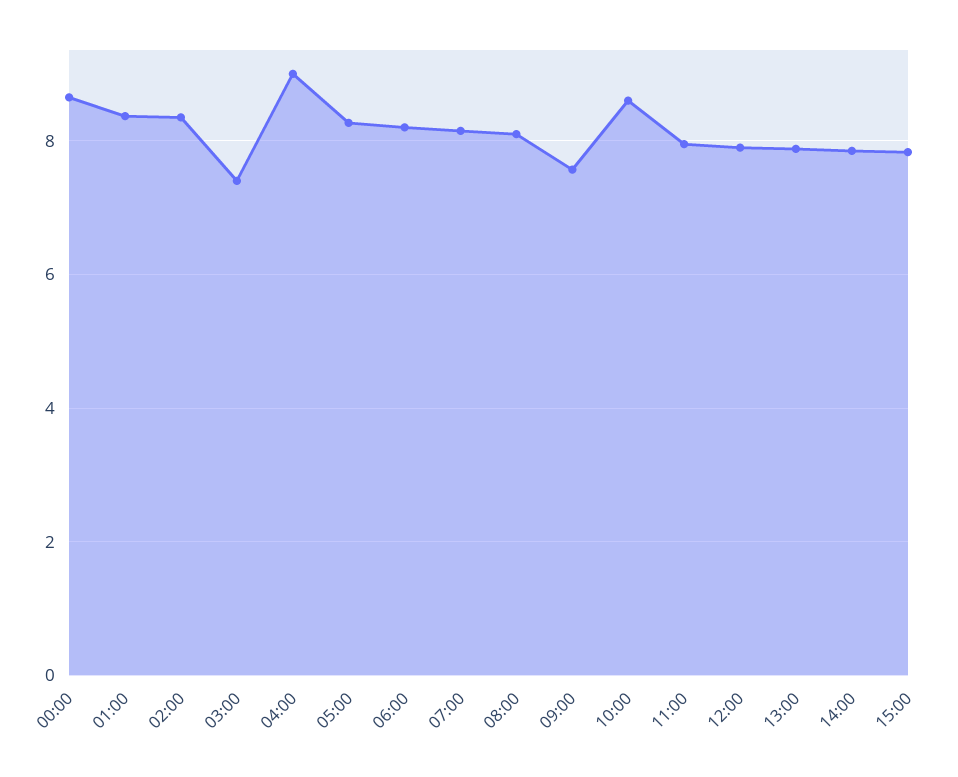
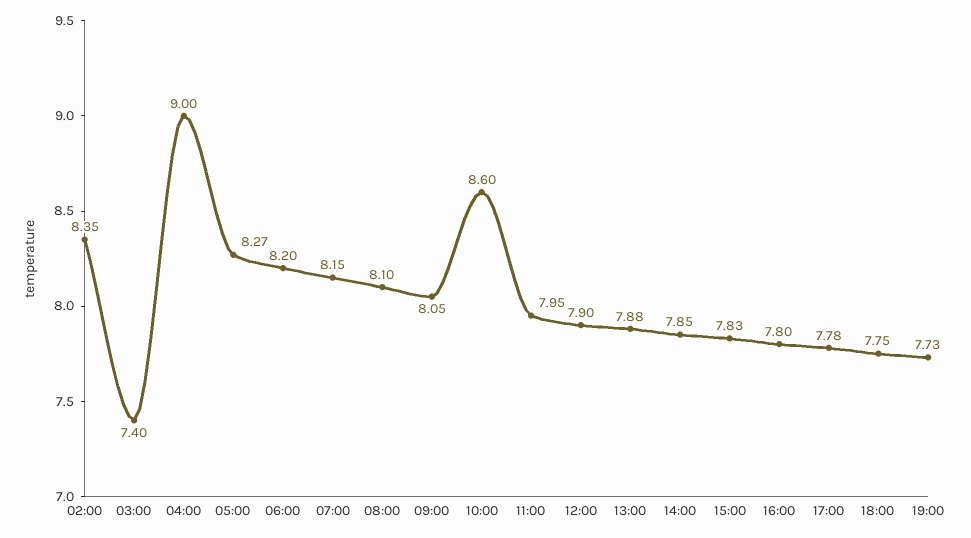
00:00: 8.6 -> none
01:00: 8.4 -> none
09:00: 7.6 -> 8.05
16:00: none -> 7.8
17:00: none -> 7.78
18:00: none -> 7.75
19:00: none -> 7.73

